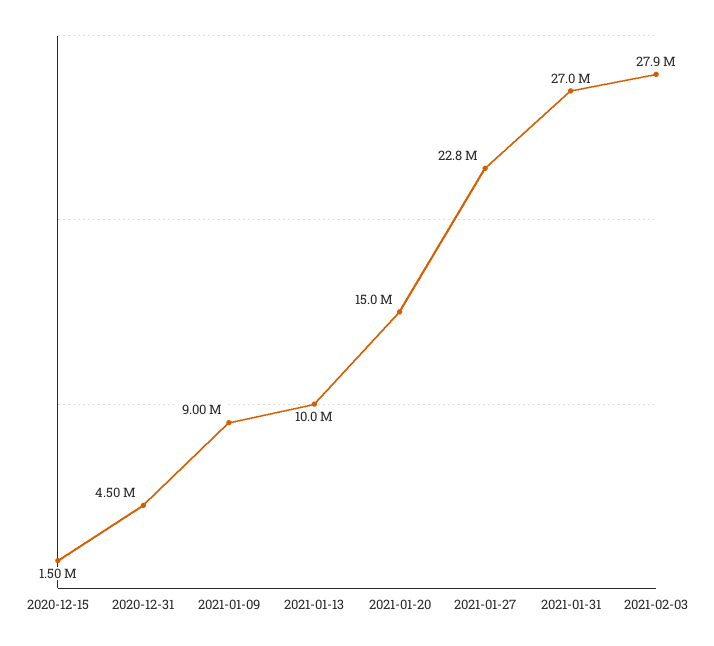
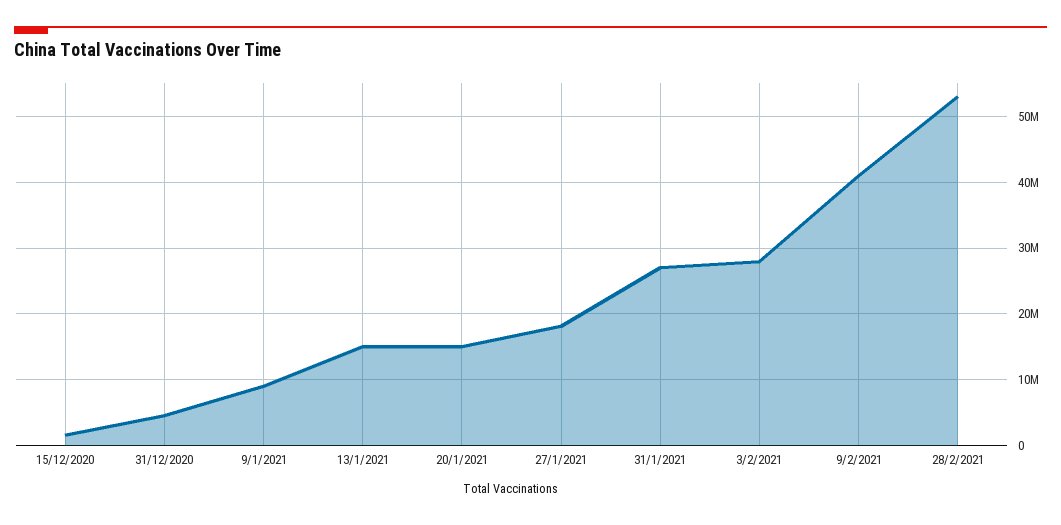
2021-01-13: 10000000 -> 15000000
2021-01-27: 22800000 -> 18000000
9/2/2021: none -> 41000000
28/2/2021: none -> 53000000

